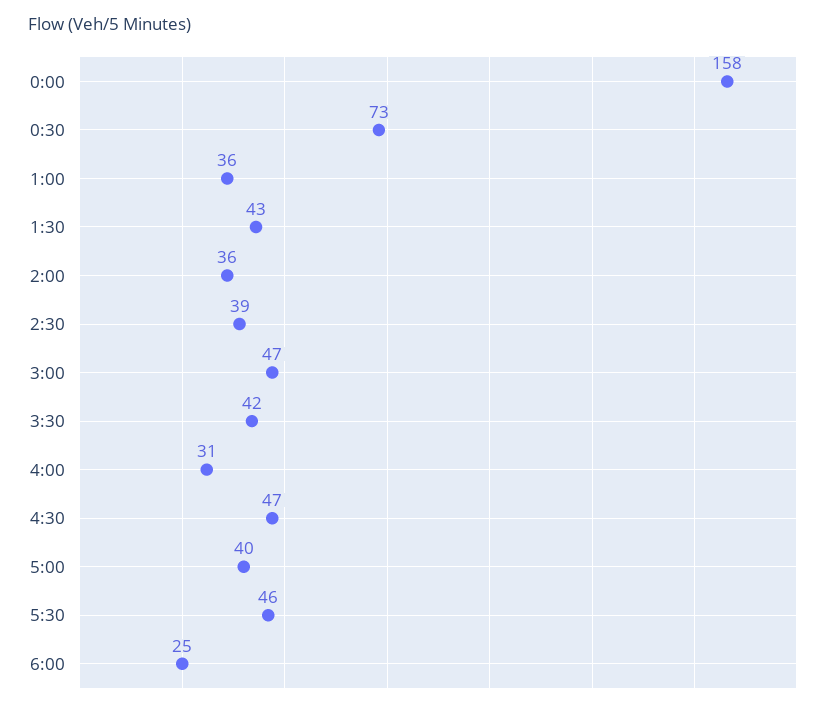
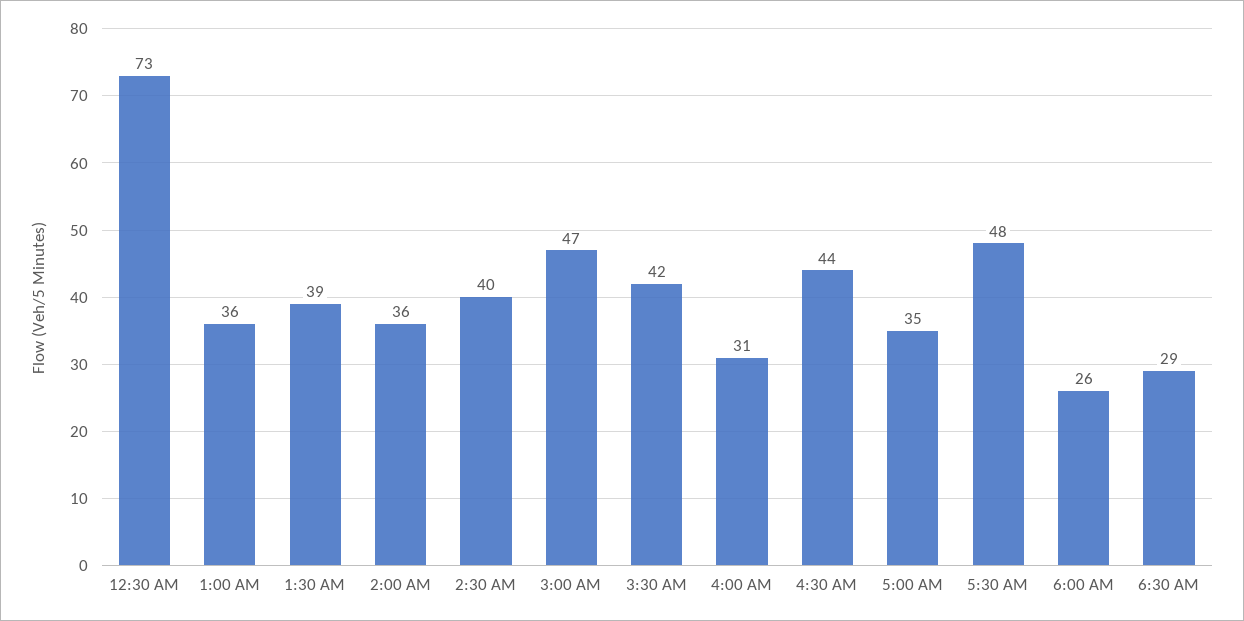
0:00: 158 -> none
1:30: 43 -> 39
2:30: 39 -> 40
4:30: 47 -> 44
5:00: 40 -> 35
5:30: 46 -> 48
6:00: 25 -> 26
6:30 AM: none -> 29

